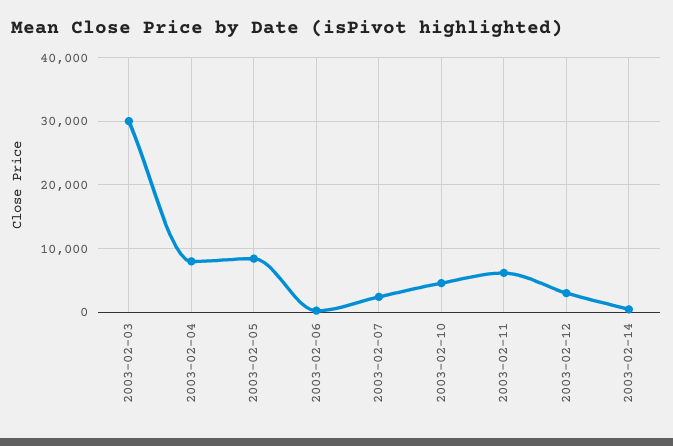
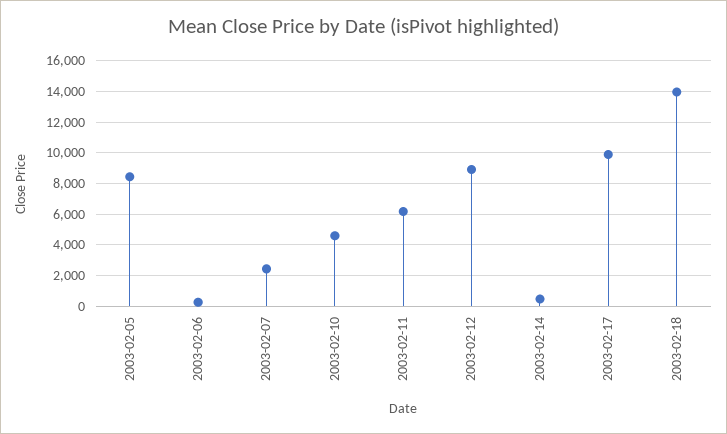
2003-02-03: 30000 -> none
2003-02-04: 8000 -> none
2003-02-12: 3000 -> 9000
2003-02-17: none -> 10000
2003-02-18: none -> 14000

